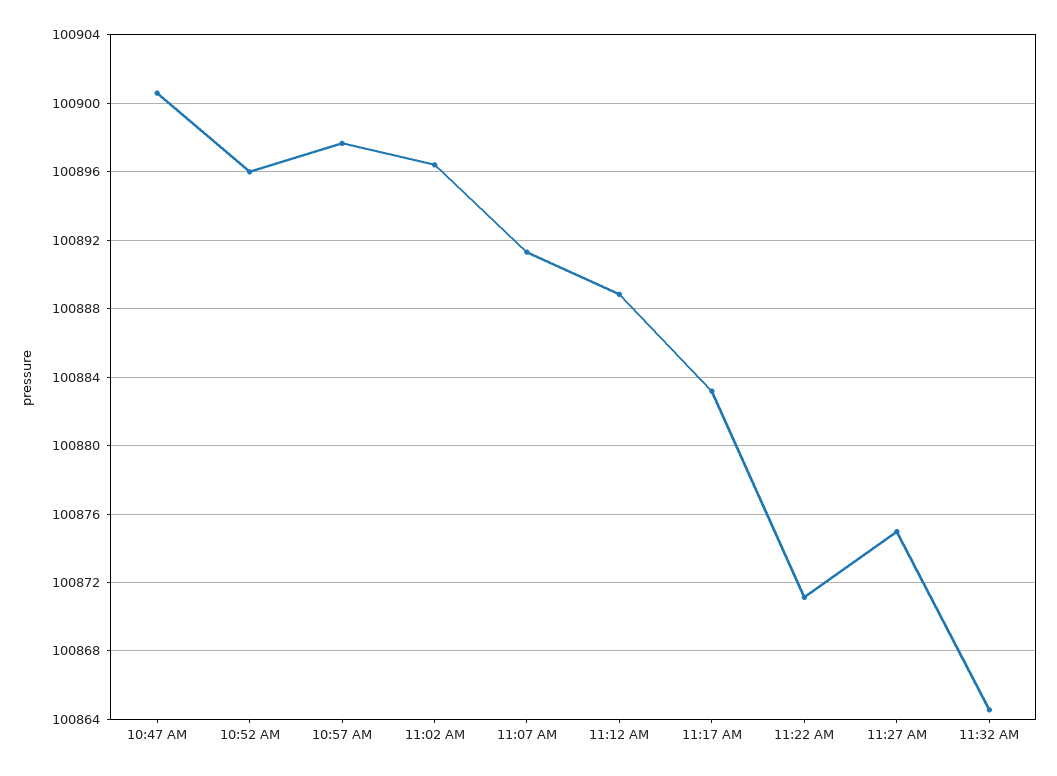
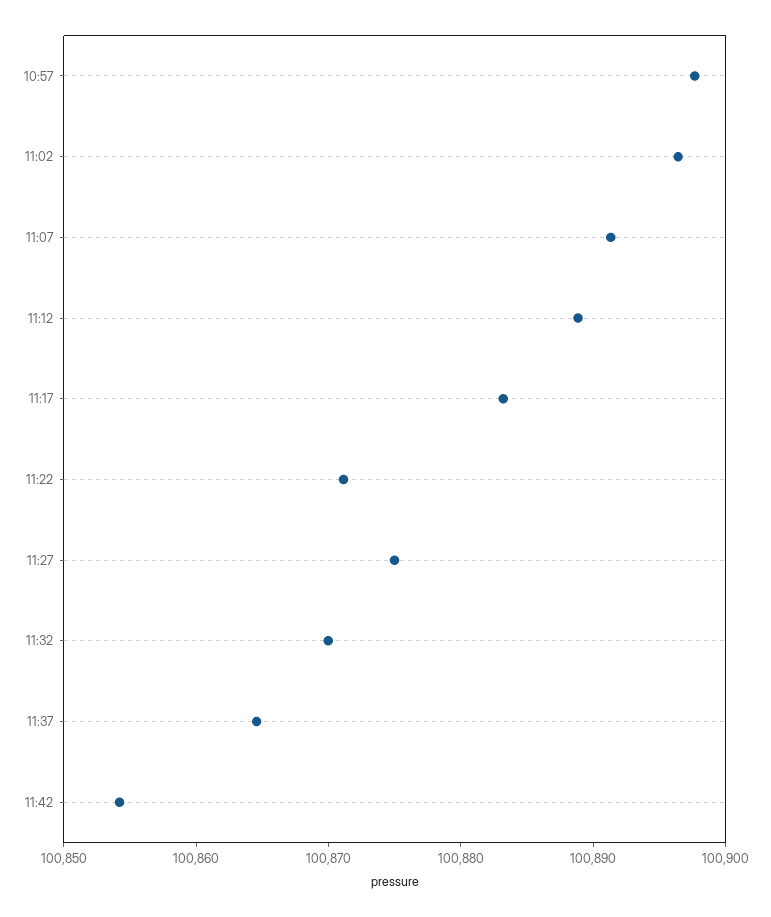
10:47 AM: 100900.5 -> none
10:52 AM: 100896 -> none
11:32 AM: 100864.5 -> 100870
11:37: none -> 100864
11:42: none -> 100854

